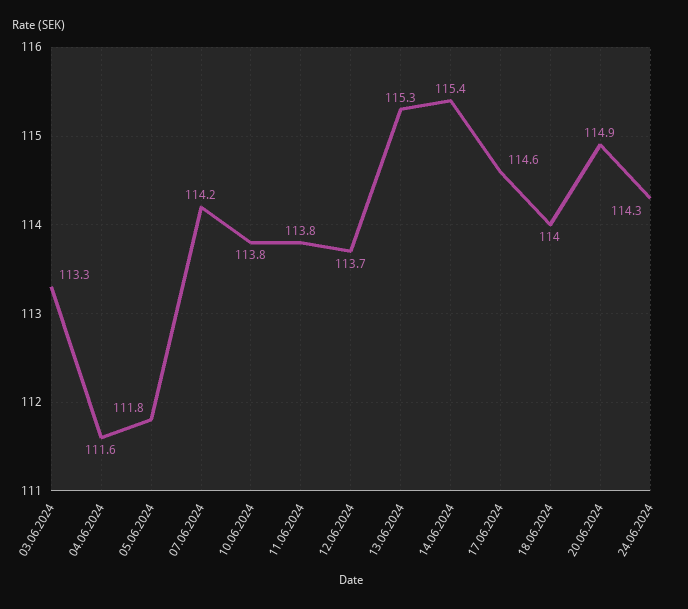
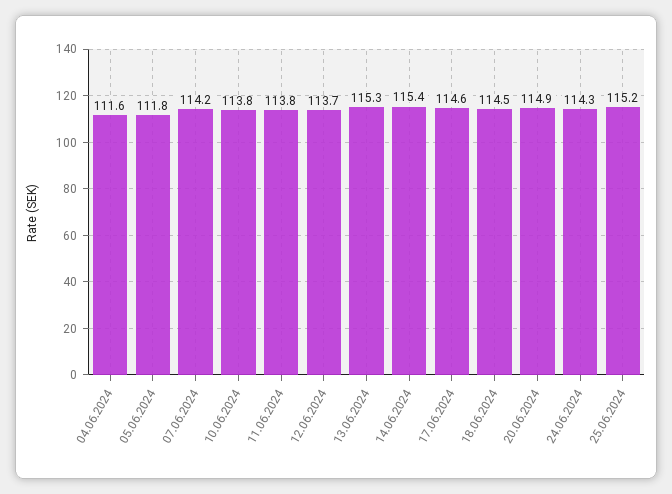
03.06.2024: 113.3 -> none
18.06.2024: 114 -> 114.5
25.06.2024: none -> 115.2

